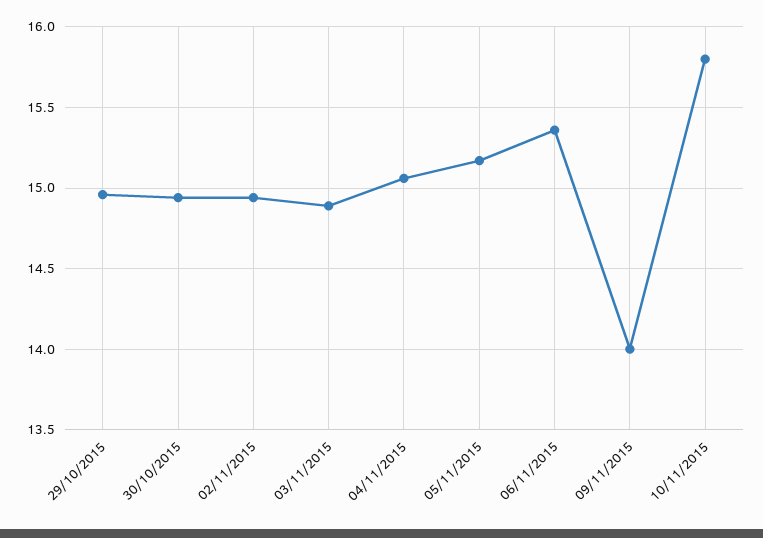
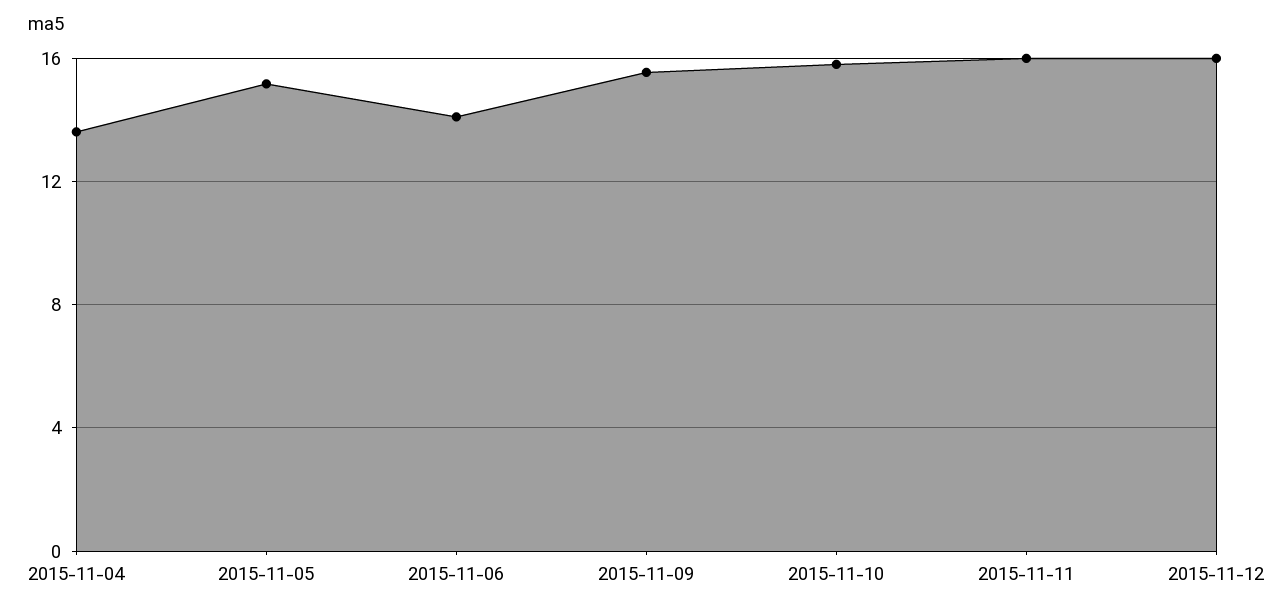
29/10/2015: 14.95 -> none
30/10/2015: 14.95 -> none
02/11/2015: 14.95 -> none
03/11/2015: 14.9 -> none
04/11/2015: 15.05 -> 13.5
06/11/2015: 15.35 -> 14
09/11/2015: 14 -> 15.5
2015-11-11: none -> 16
2015-11-12: none -> 16

